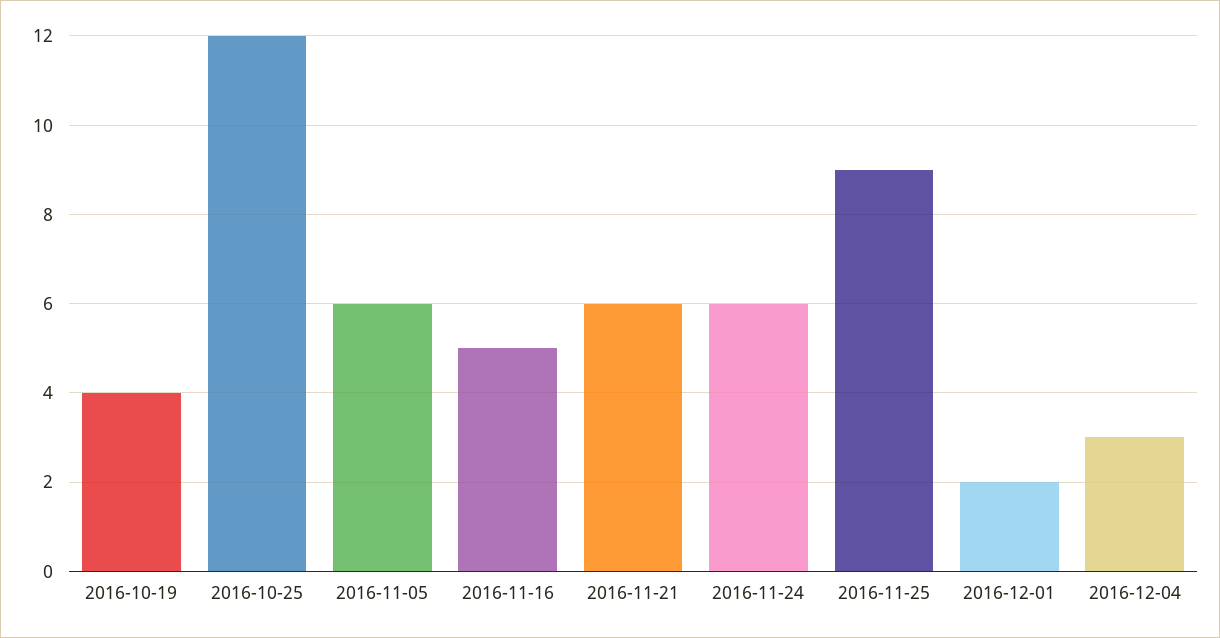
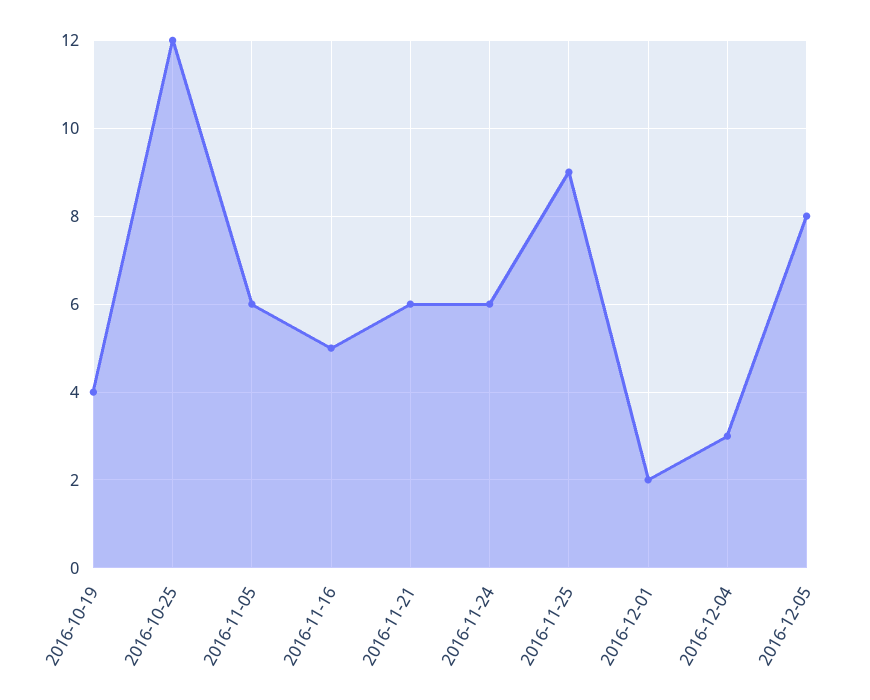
2016-12-05: none -> 8

